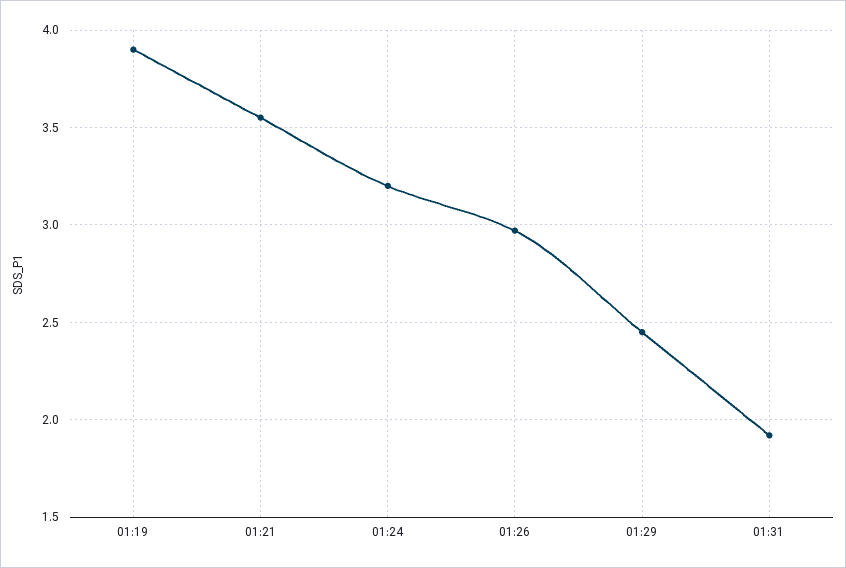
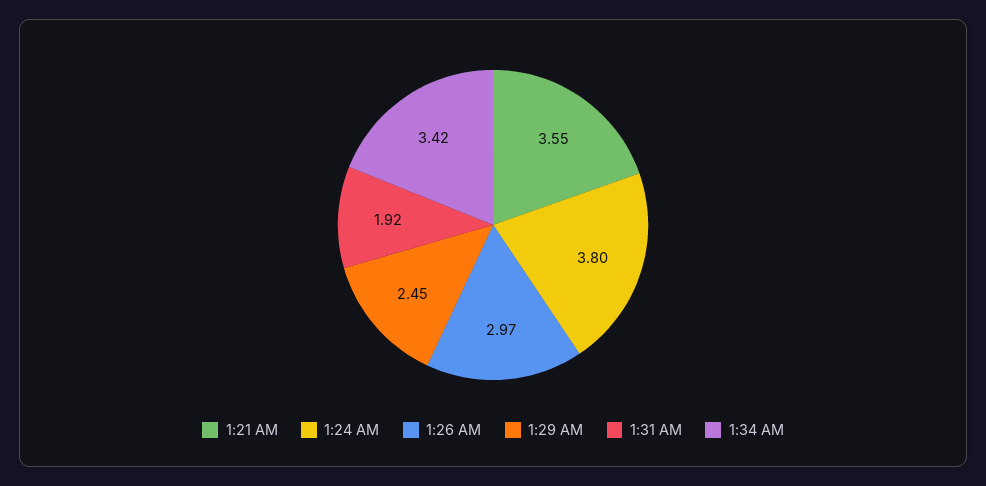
01:19: 3.9 -> none
01:24: 3.2 -> 3.8
1:34 AM: none -> 3.42

